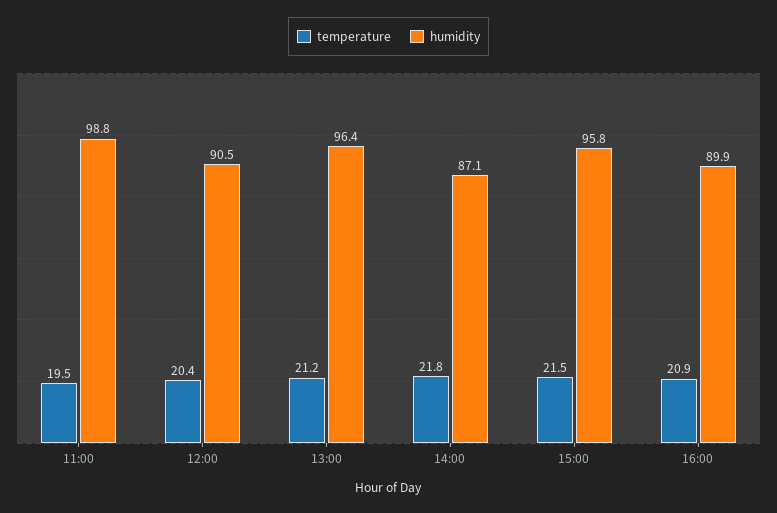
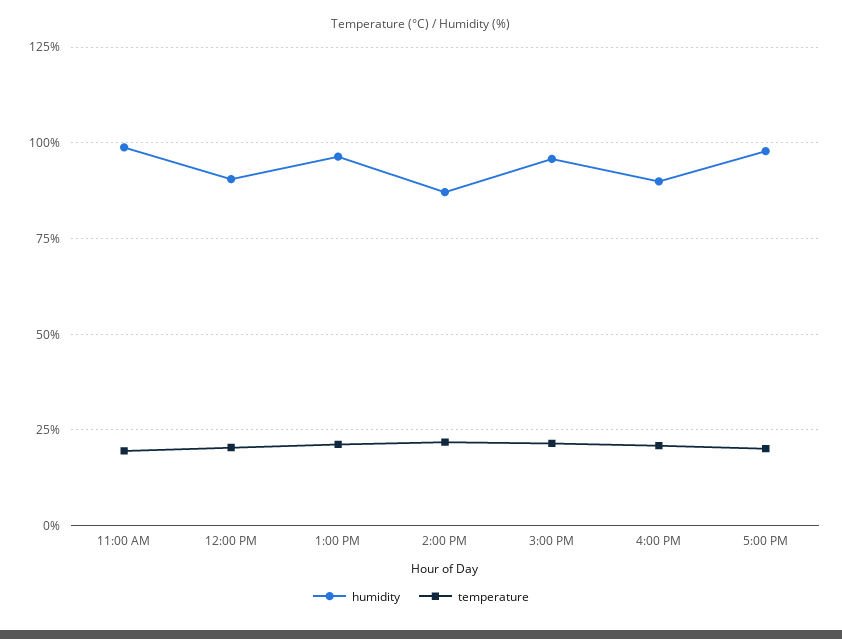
humidity, 5:00 PM: none -> 97.5
temperature, 5:00 PM: none -> 20

